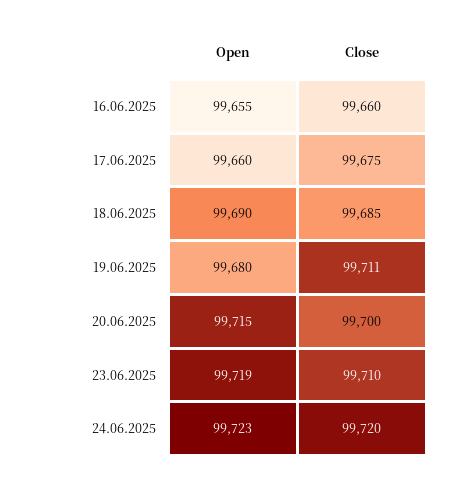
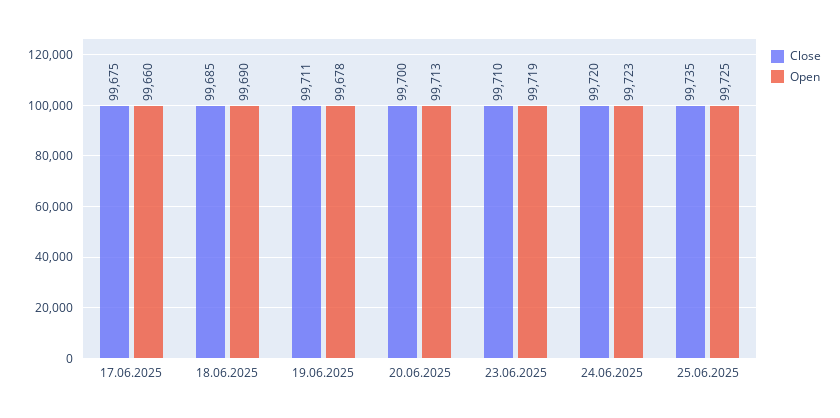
Open, 16.06.2025: 99655 -> none
Close, 16.06.2025: 99660 -> none
Open, 19.06.2025: 99680 -> 99678
Open, 20.06.2025: 99715 -> 99713
Close, 25.06.2025: none -> 99735
Open, 25.06.2025: none -> 99725

